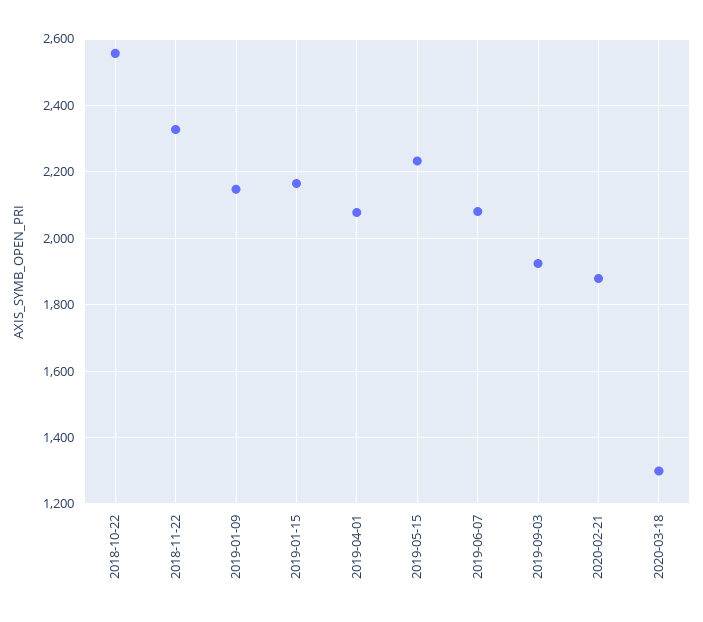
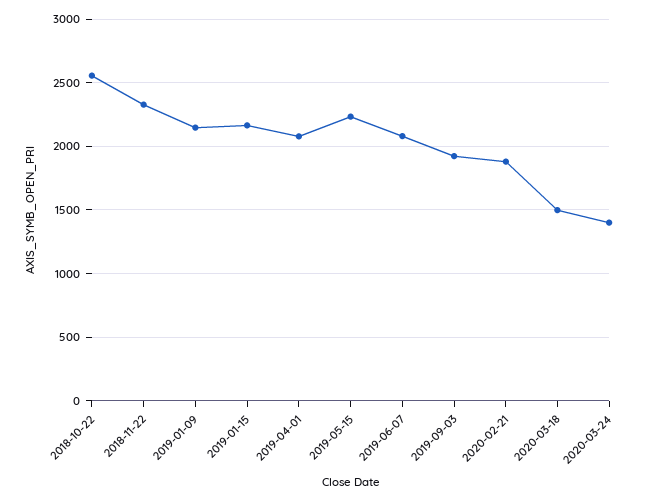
2020-03-18: 1300 -> 1500
2020-03-24: none -> 1400

